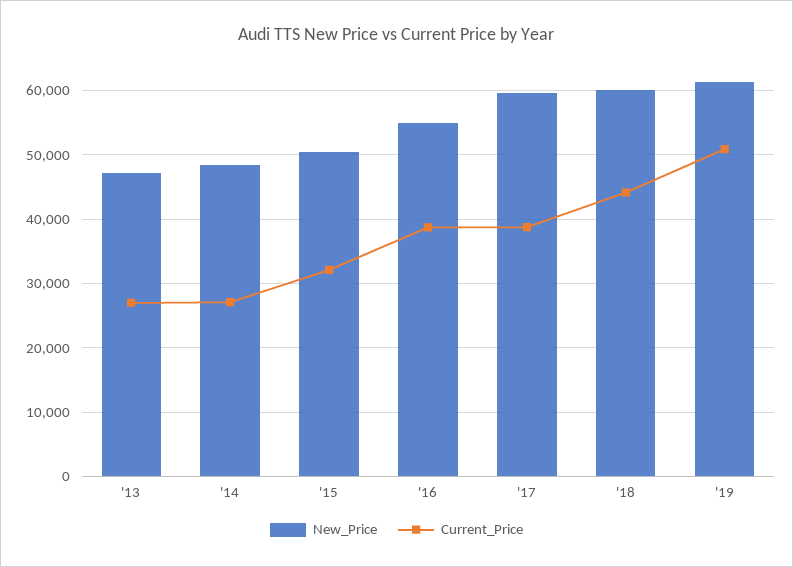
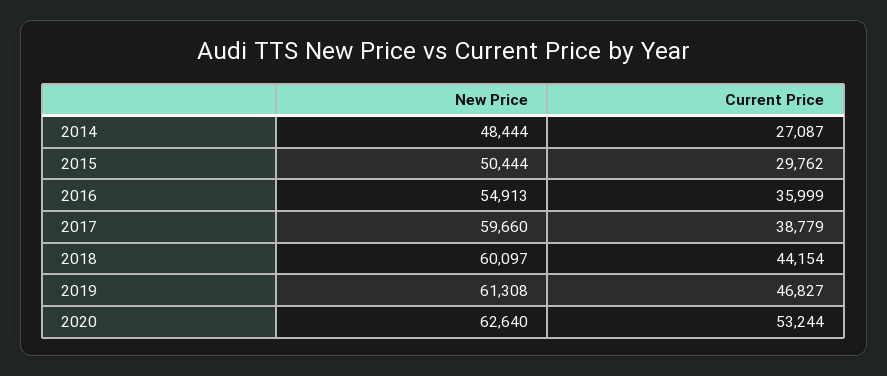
New_Price, '13: 47000 -> none
Current_Price, '13: 27000 -> none
Current_Price, '15: 32000 -> 29762
Current_Price, '16: 39000 -> 35999
Current_Price, '19: 51000 -> 46827
New_Price, 2020: none -> 62640
Current_Price, 2020: none -> 53244

